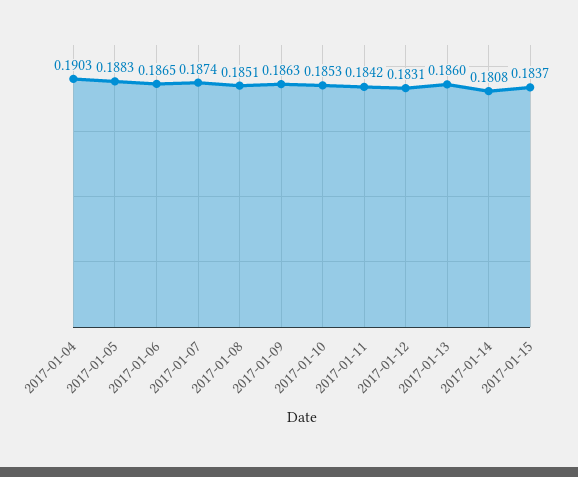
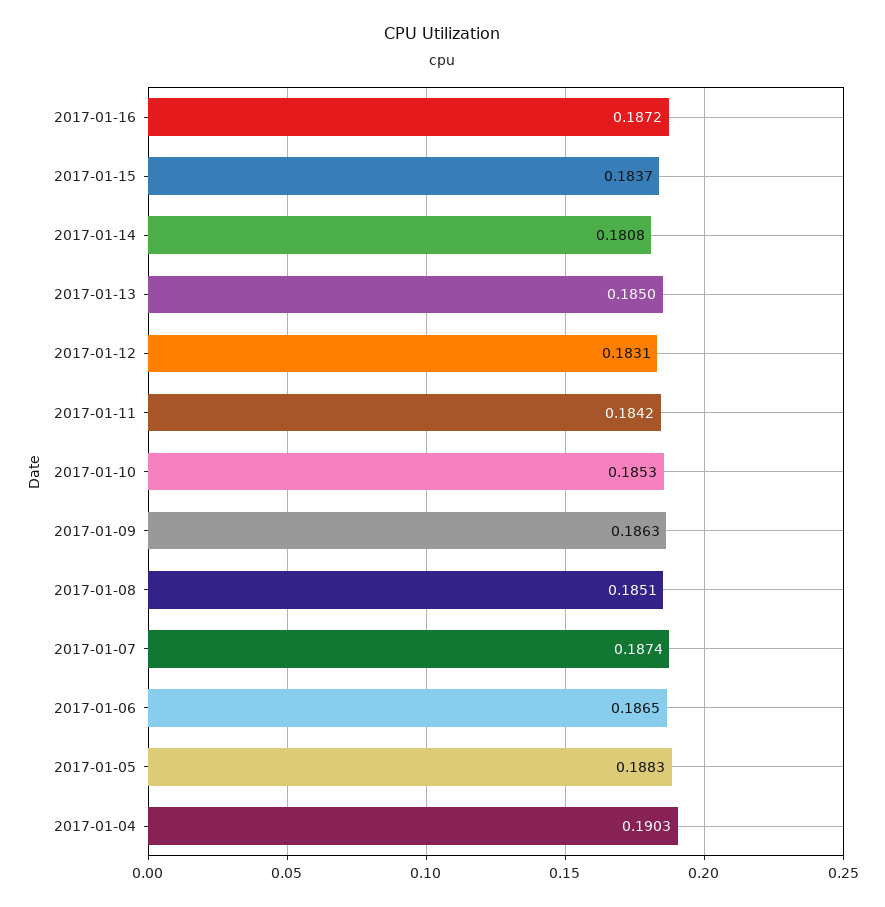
2017-01-13: 0.186 -> 0.185
2017-01-16: none -> 0.1872

